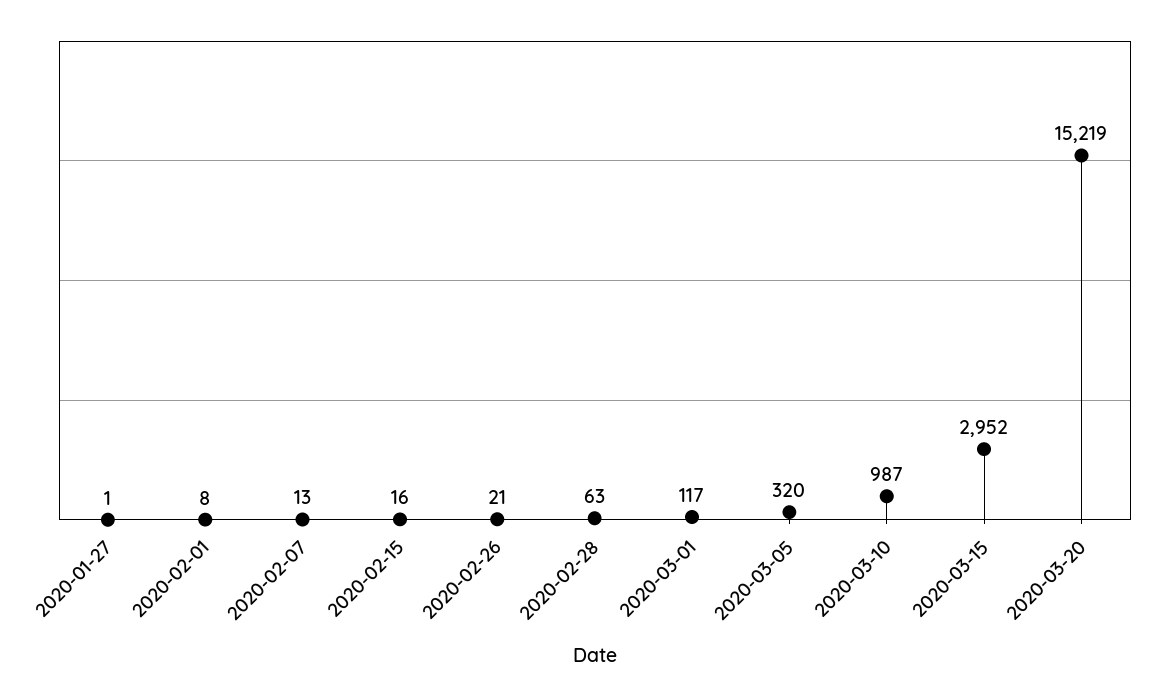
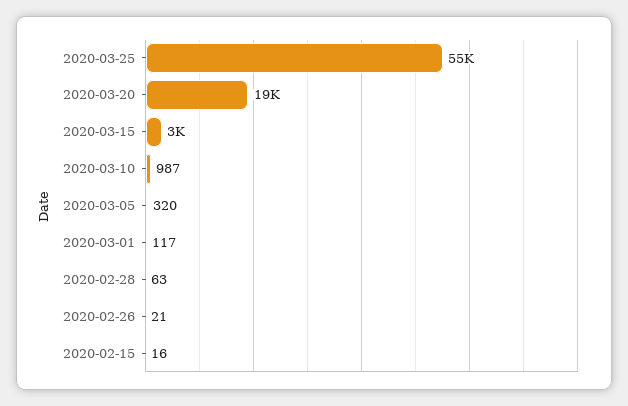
2020-01-27: 1 -> none
2020-02-01: 8 -> none
2020-02-07: 13 -> none
2020-03-20: 15219 -> 19000
2020-03-25: none -> 55000

